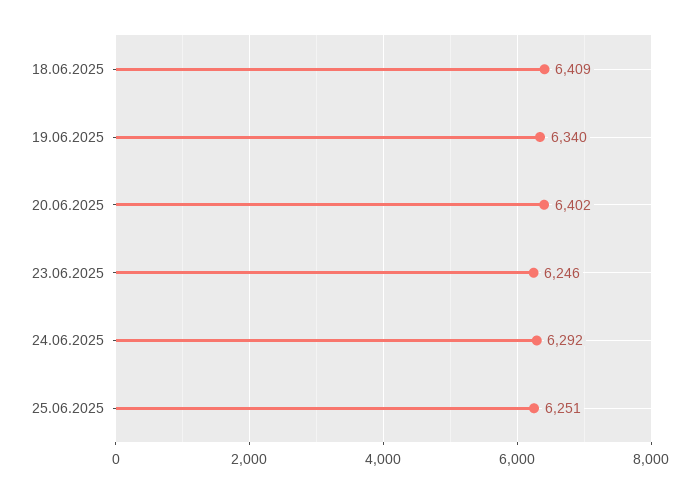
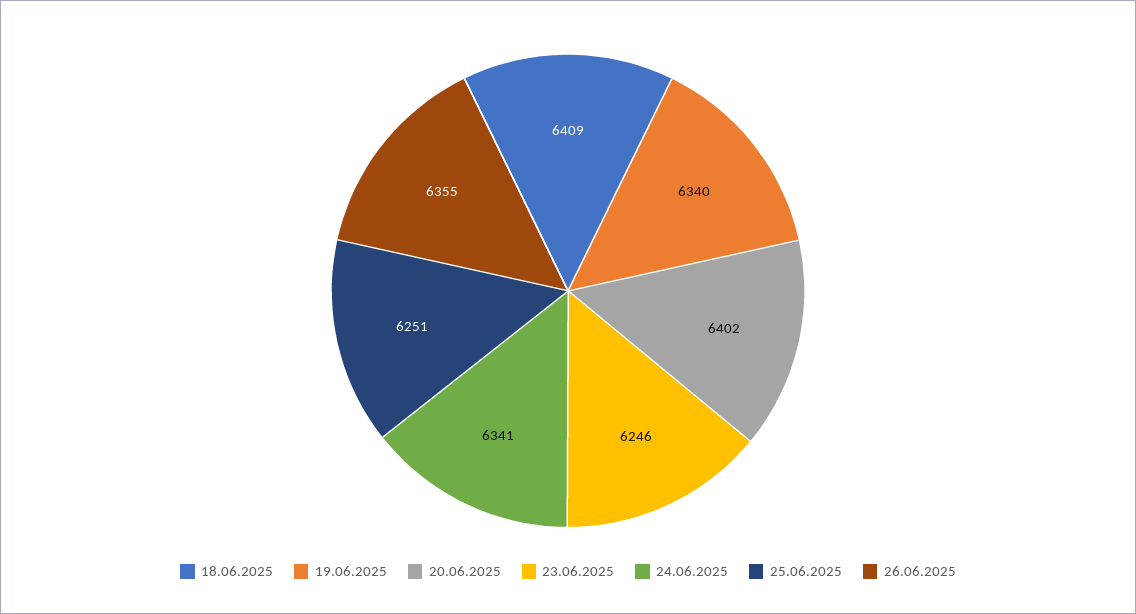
24.06.2025: 6292 -> 6341
26.06.2025: none -> 6355

